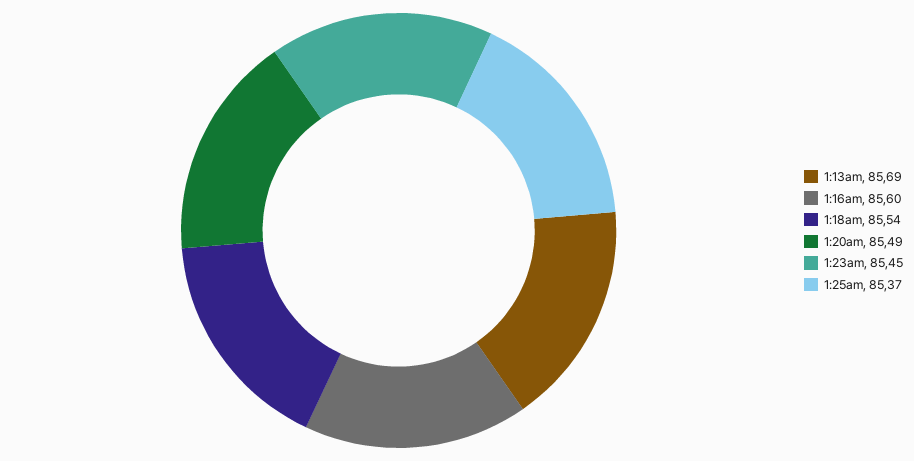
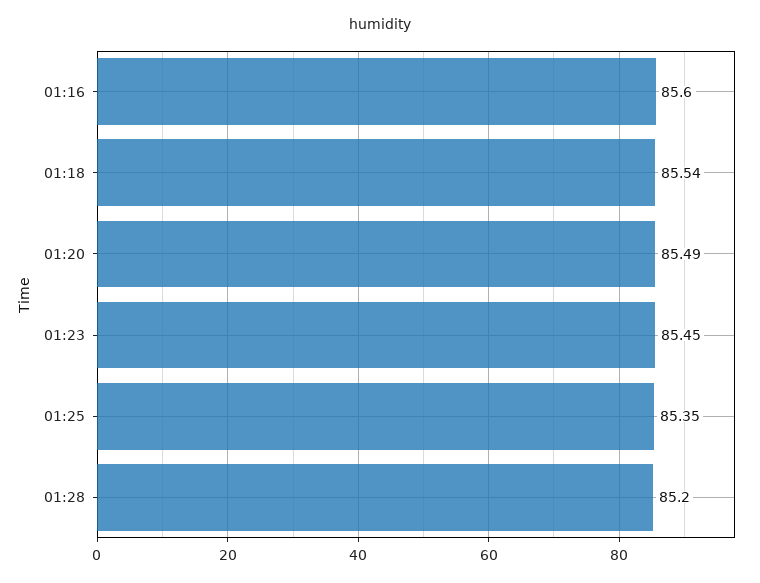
1:13am: 85.69 -> none
1:25am: 85.37 -> 85.35
01:28: none -> 85.2

